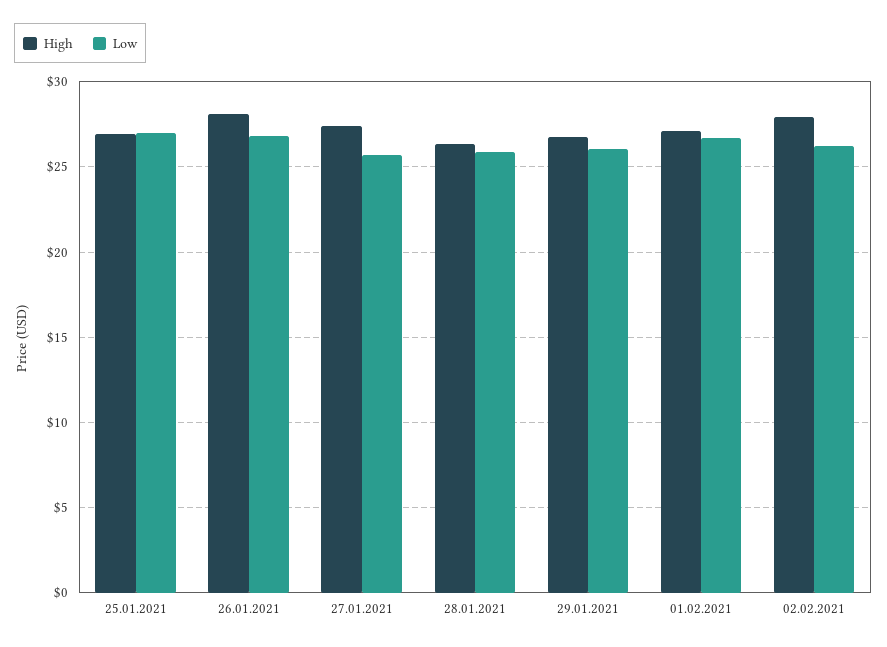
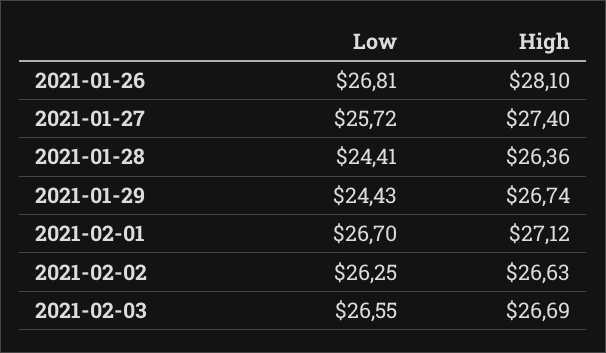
High, 25.01.2021: 27 -> none
Low, 25.01.2021: 27 -> none
Low, 28.01.2021: 26 -> 24.41
Low, 29.01.2021: 26 -> 24.43
High, 02.02.2021: 28 -> 26.63
Low, 2021-02-03: none -> 26.55
High, 2021-02-03: none -> 26.69

